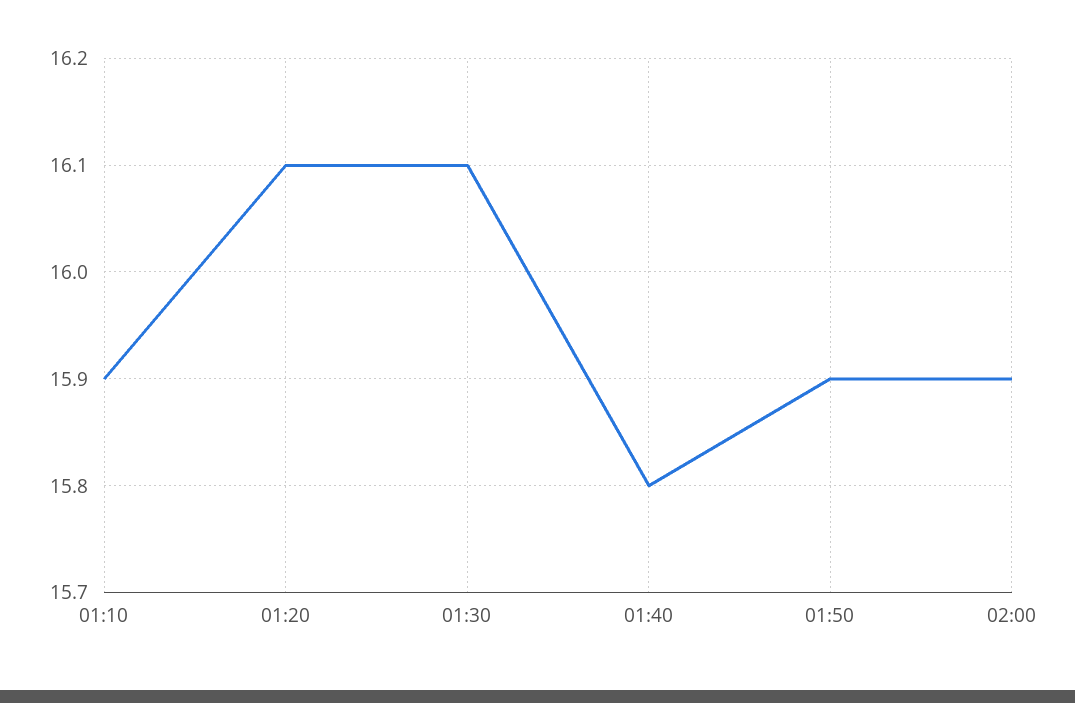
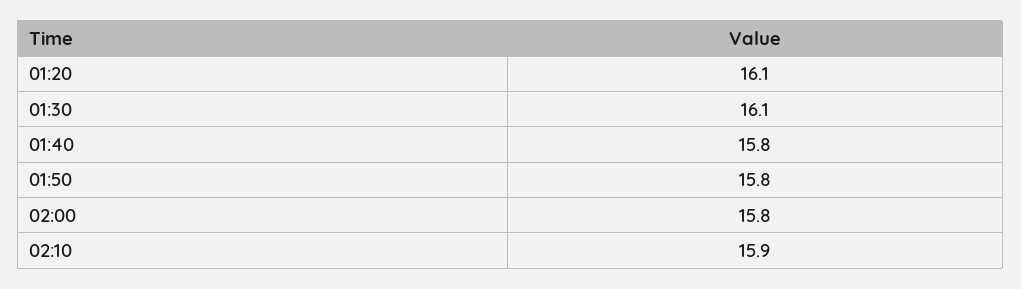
01:10: 15.9 -> none
01:50: 15.9 -> 15.8
02:00: 15.9 -> 15.8
02:10: none -> 15.9

